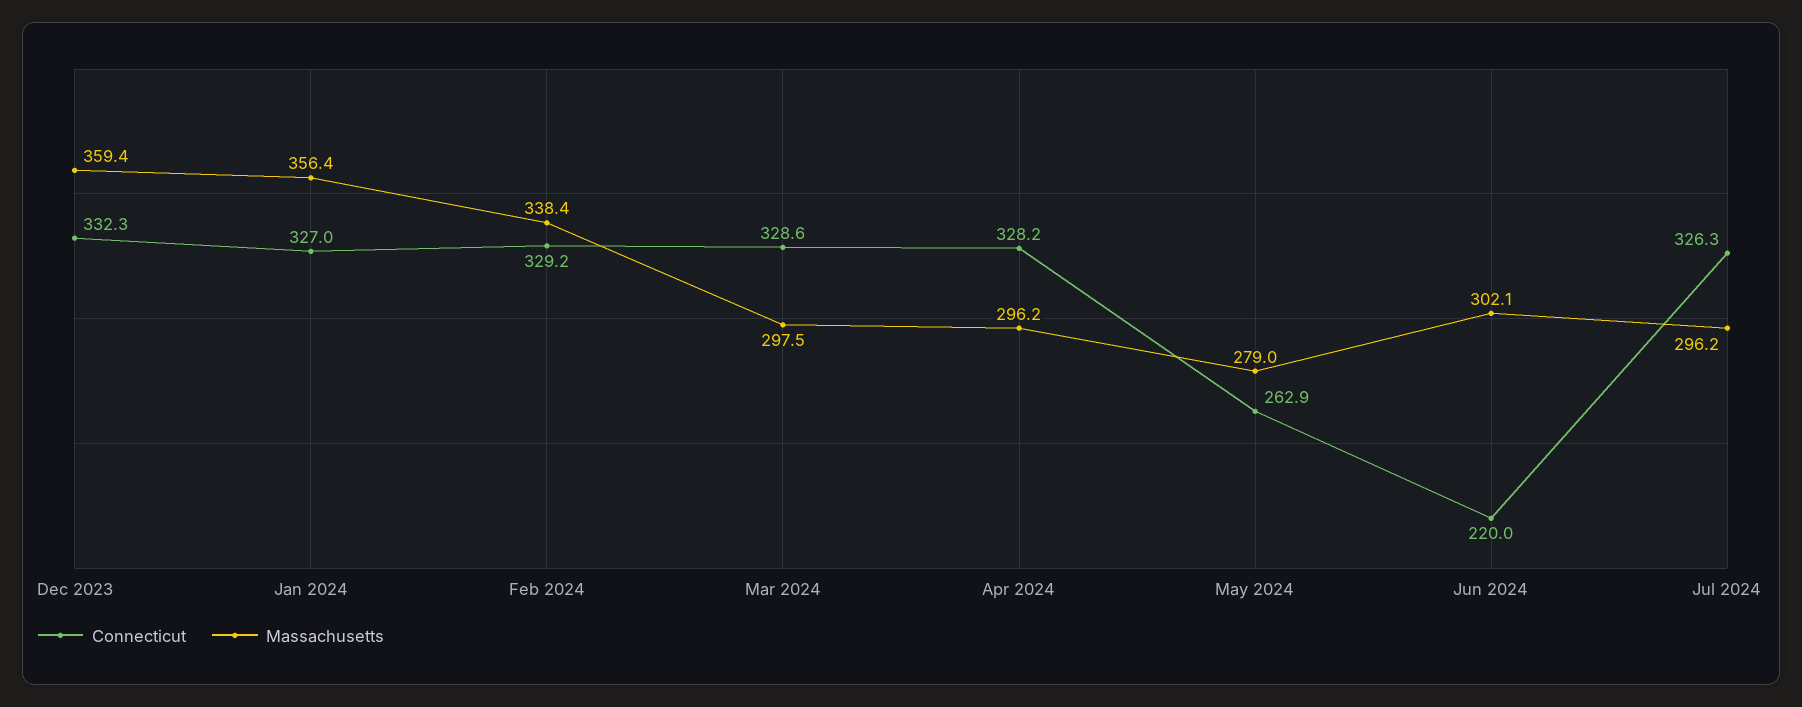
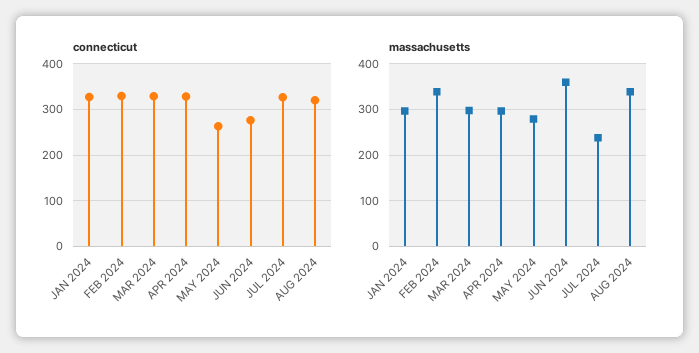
Connecticut, Dec 2023: 332.3 -> none
Massachusetts, Dec 2023: 359.4 -> none
Massachusetts, Jan 2024: 356.4 -> 300
Connecticut, Jun 2024: 220 -> 280
Massachusetts, Jun 2024: 302.1 -> 360
Massachusetts, Jul 2024: 296.2 -> 240
Connecticut, AUG 2024: none -> 320
Massachusetts, AUG 2024: none -> 340

